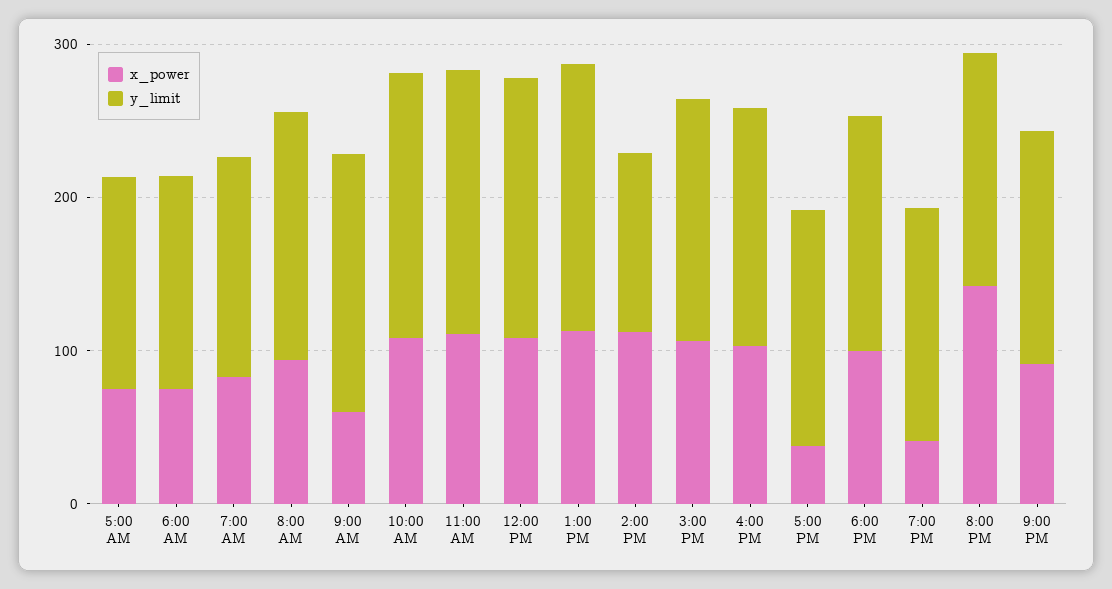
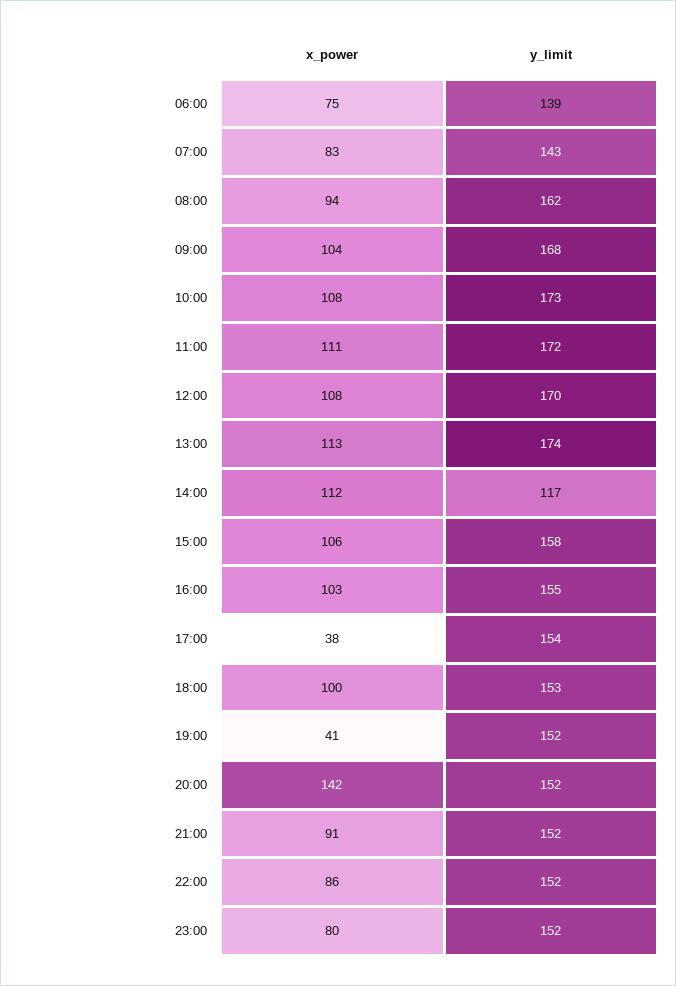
x_power, 5:00 AM: 80 -> none
y_limit, 5:00 AM: 140 -> none
x_power, 9:00 AM: 60 -> 104
x_power, 22:00: none -> 86
y_limit, 22:00: none -> 152
x_power, 23:00: none -> 80
y_limit, 23:00: none -> 152

